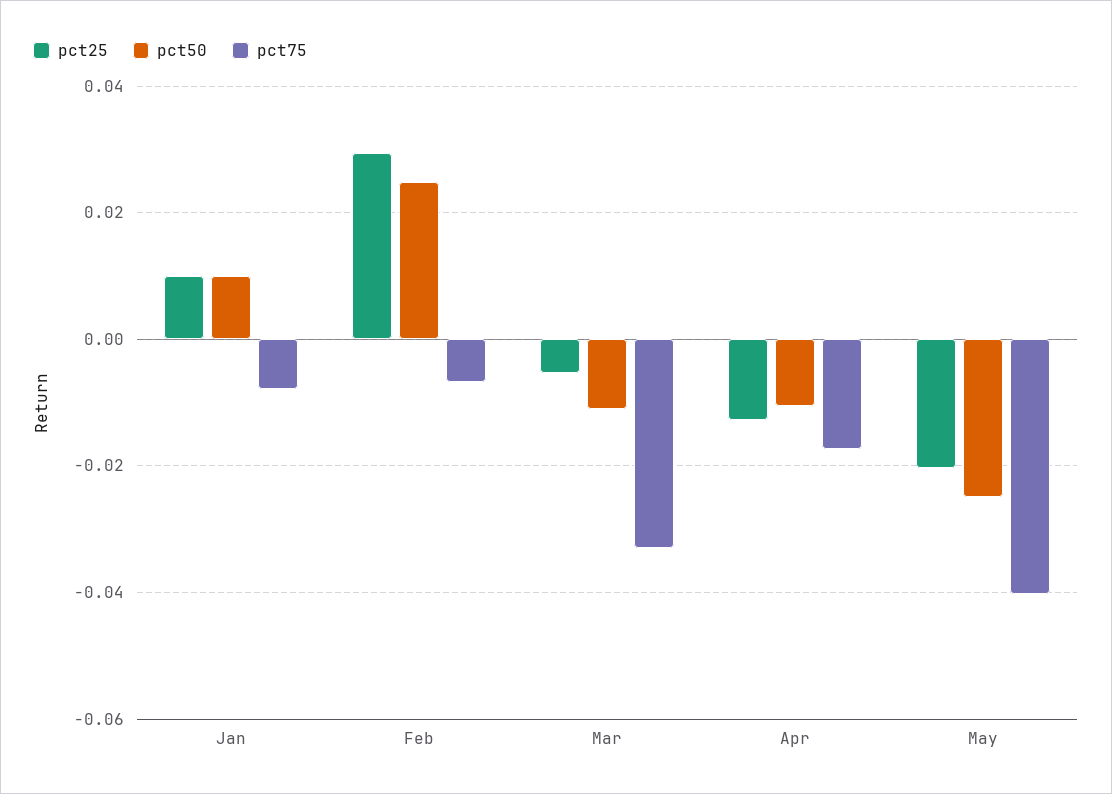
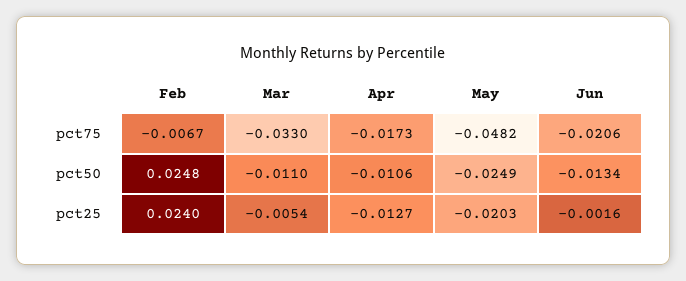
pct25, Jan: 0.01 -> none
pct50, Jan: 0.01 -> none
pct75, Jan: -0.008 -> none
pct25, Feb: 0.03 -> 0.024
pct75, May: -0.04 -> -0.0482
pct75, Jun: none -> -0.0206
pct50, Jun: none -> -0.0134
pct25, Jun: none -> -0.0016

